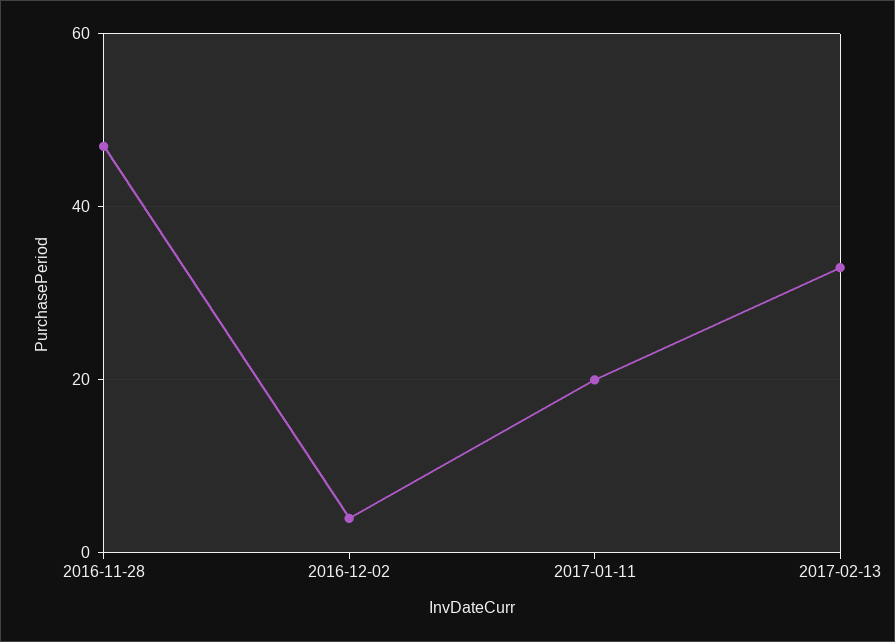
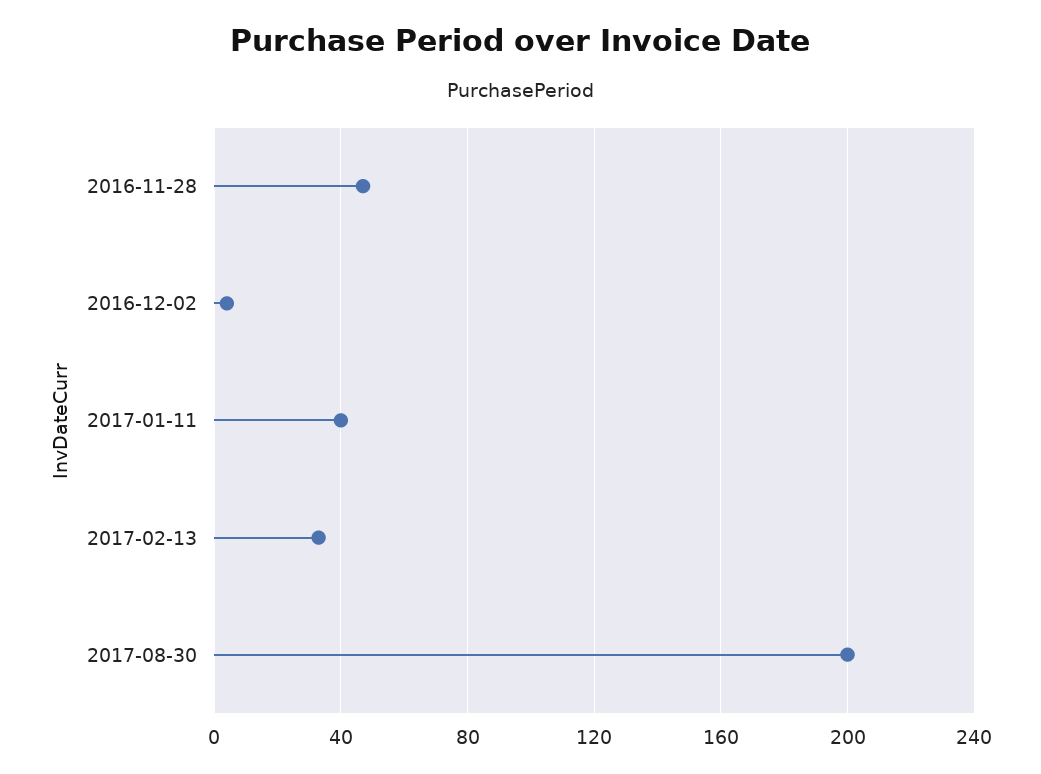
2017-01-11: 20 -> 40
2017-08-30: none -> 200

